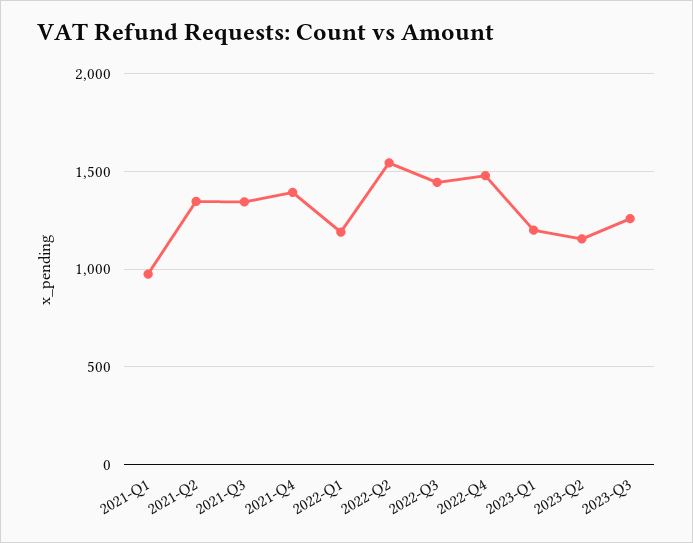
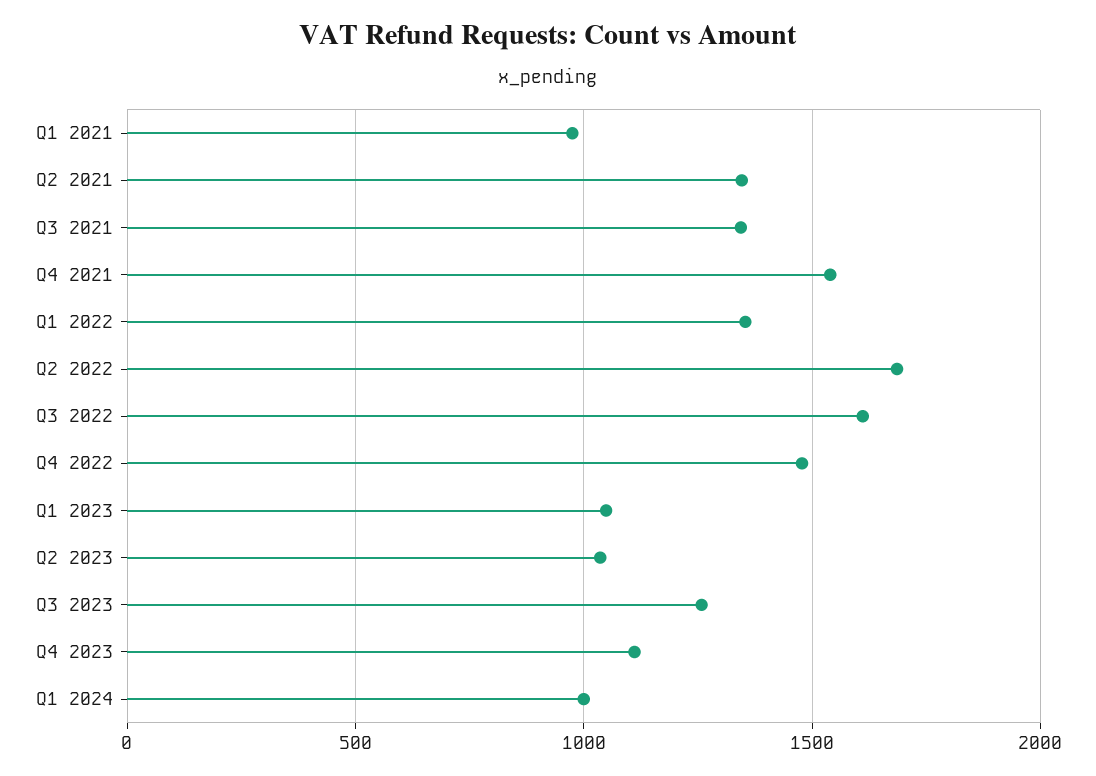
2021-Q4: 1400 -> 1550
2022-Q1: 1200 -> 1350
2022-Q2: 1550 -> 1700
2022-Q3: 1450 -> 1600
2023-Q1: 1200 -> 1050
2023-Q2: 1150 -> 1050
Q4 2023: none -> 1100
Q1 2024: none -> 1000

